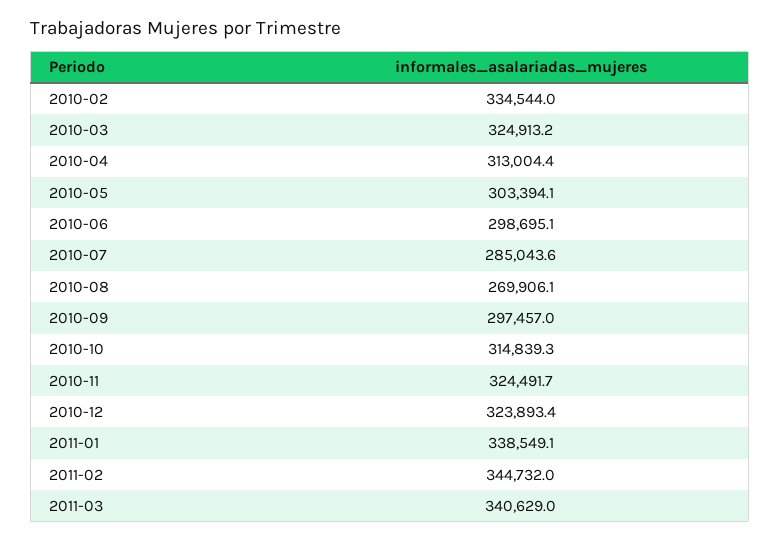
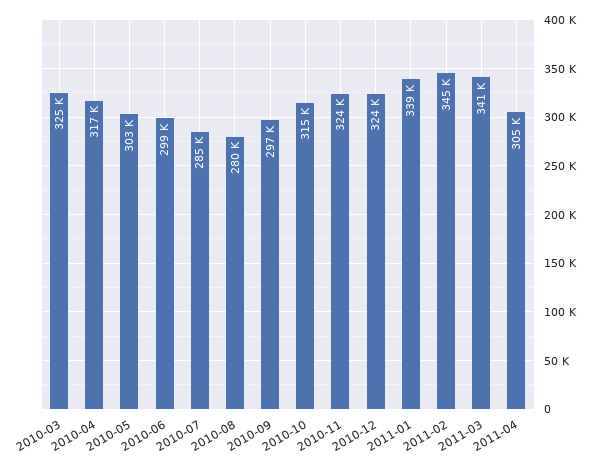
2010-02: 334544 -> none
2010-04: 313004.4 -> 317000
2010-08: 269906.1 -> 280000
2011-04: none -> 305000

